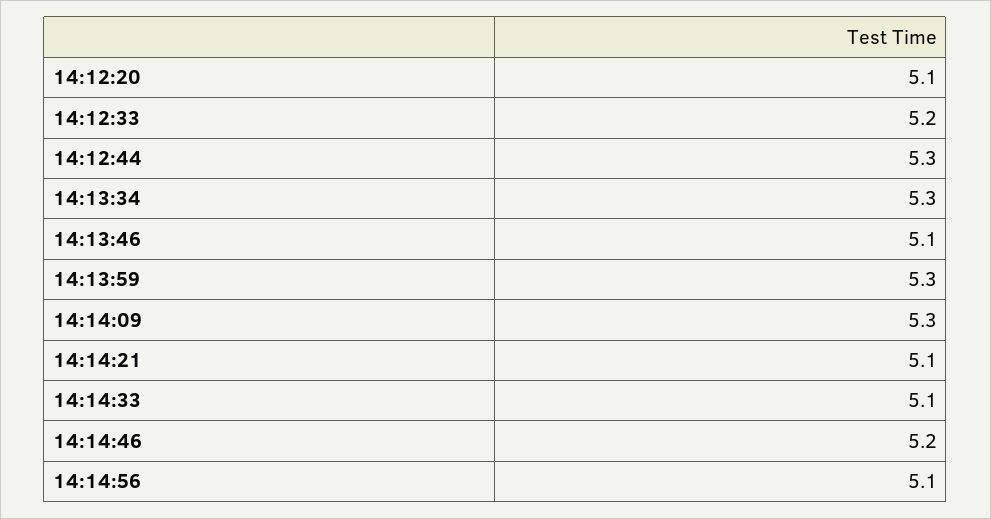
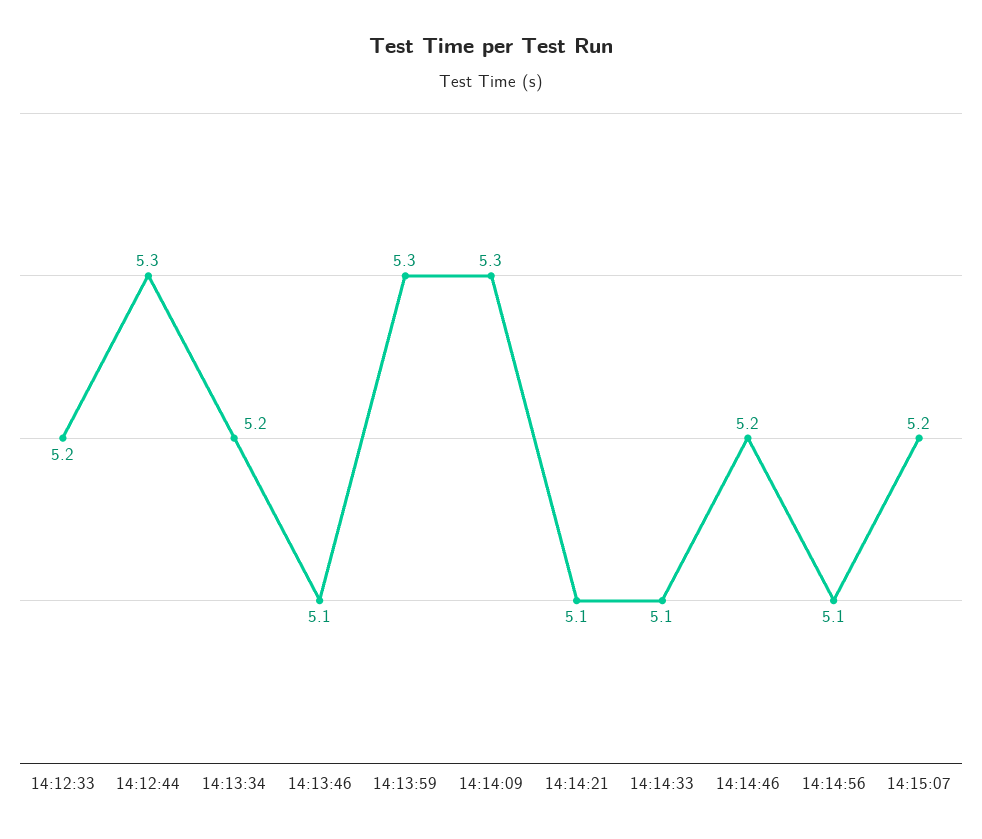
14:12:20: 5.1 -> none
14:13:34: 5.3 -> 5.2
14:15:07: none -> 5.2

